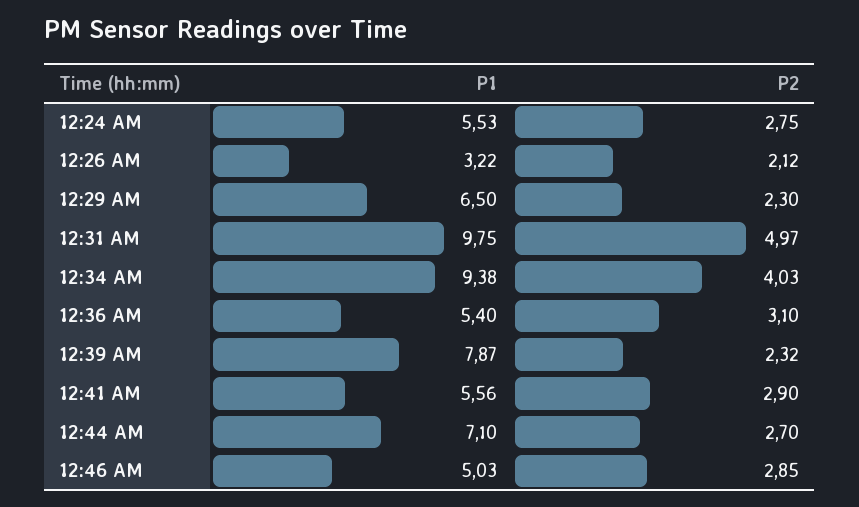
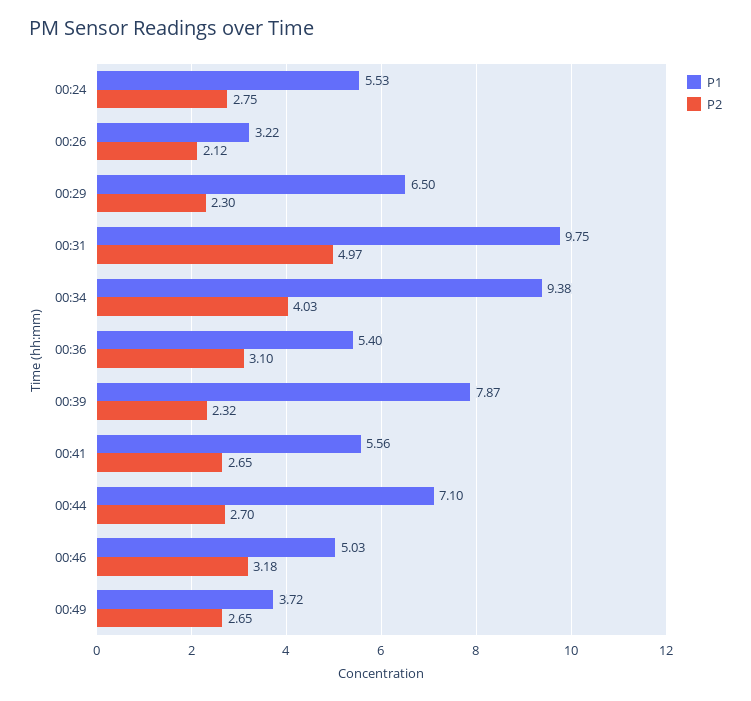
P2, 12:41 AM: 2.9 -> 2.65
P2, 12:46 AM: 2.85 -> 3.18
P1, 00:49: none -> 3.72
P2, 00:49: none -> 2.65

